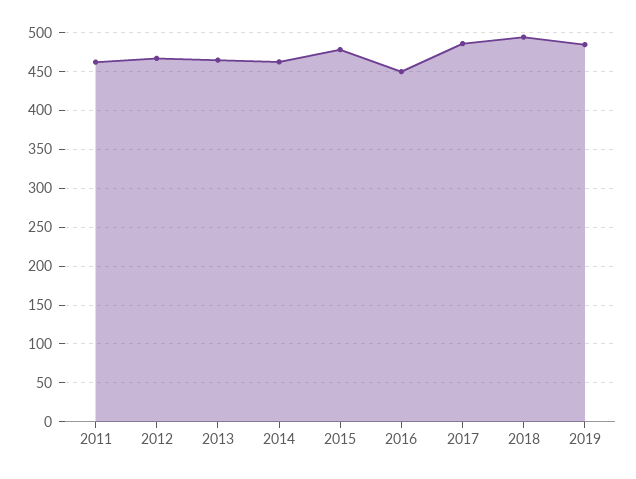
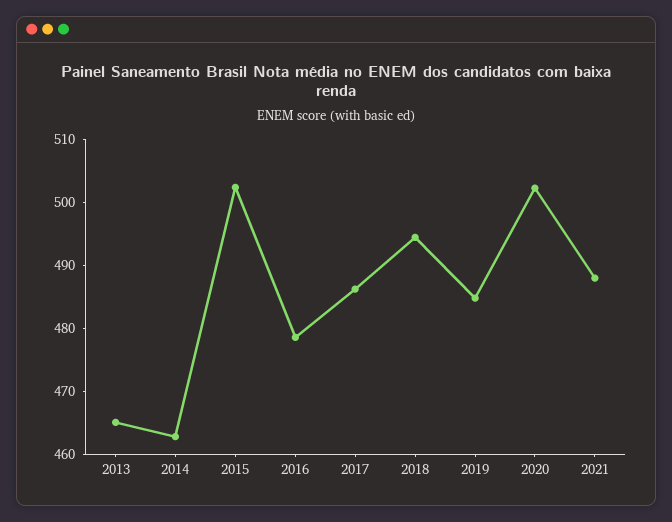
2011: 460 -> none
2012: 470 -> none
2015: 480 -> 502
2016: 450 -> 478
2020: none -> 502
2021: none -> 488

